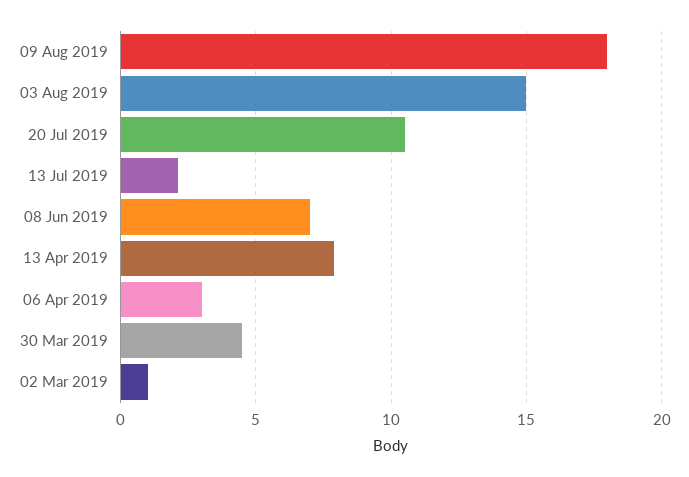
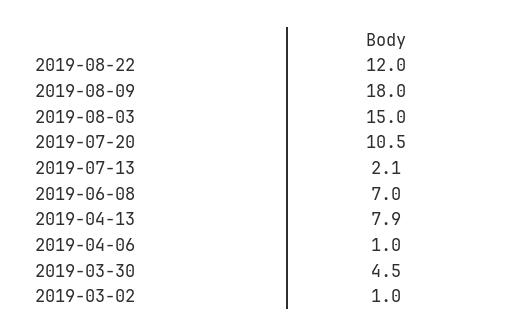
06 Apr 2019: 3 -> 1
2019-08-22: none -> 12

